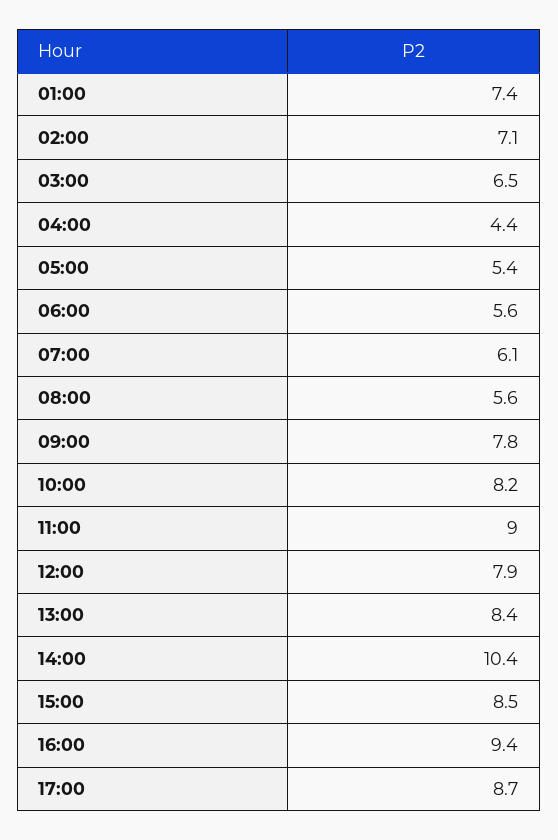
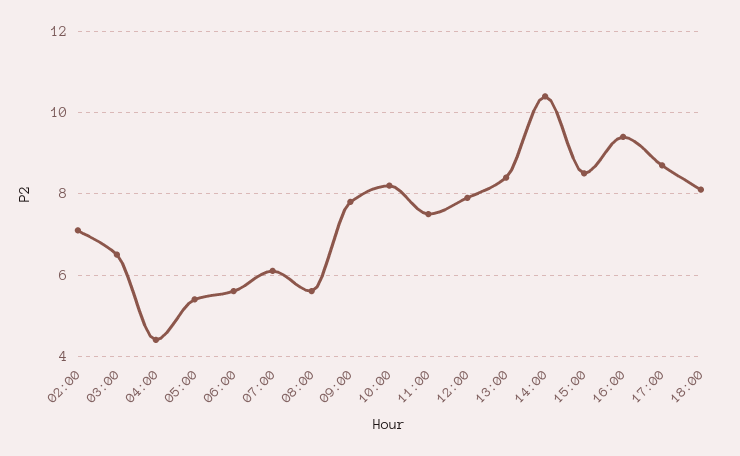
01:00: 7.4 -> none
11:00: 9 -> 7.5
18:00: none -> 8

